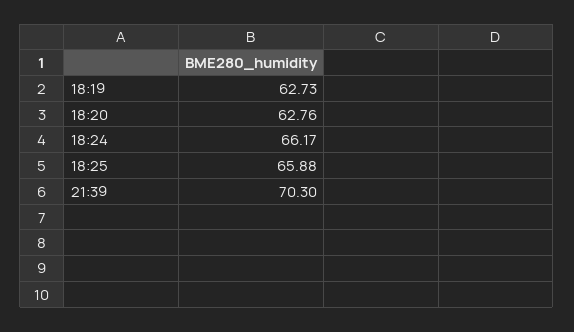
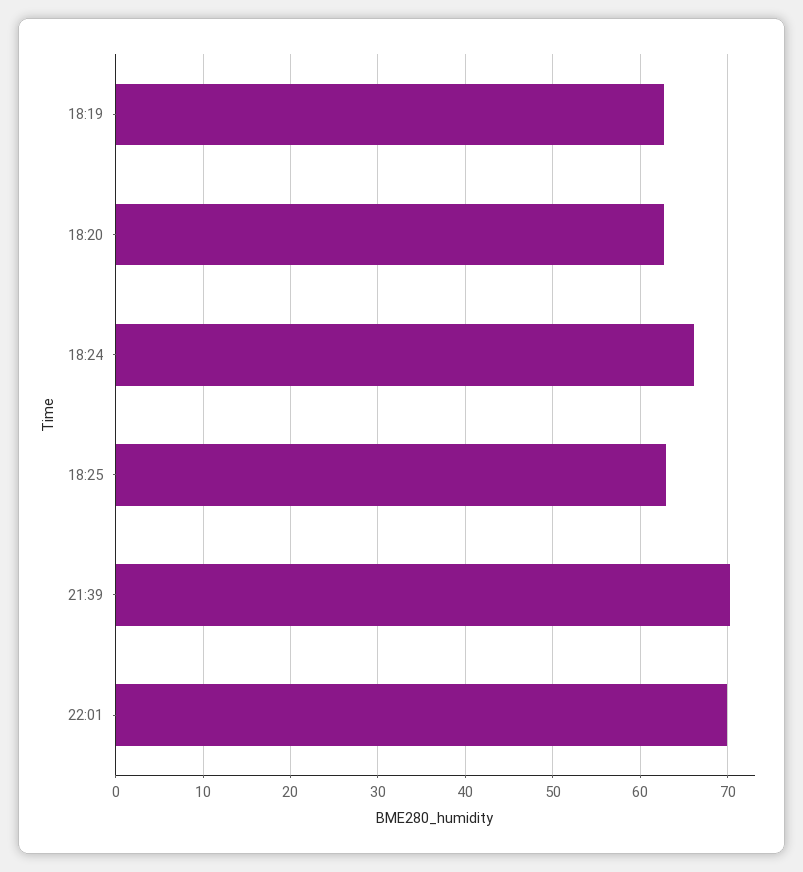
18:25: 65.88 -> 63
22:01: none -> 70

